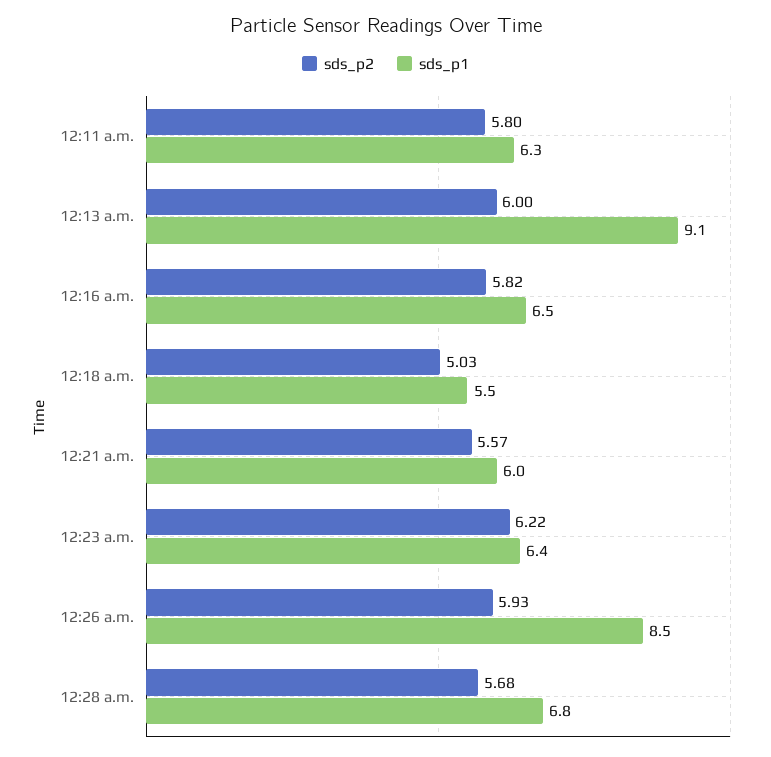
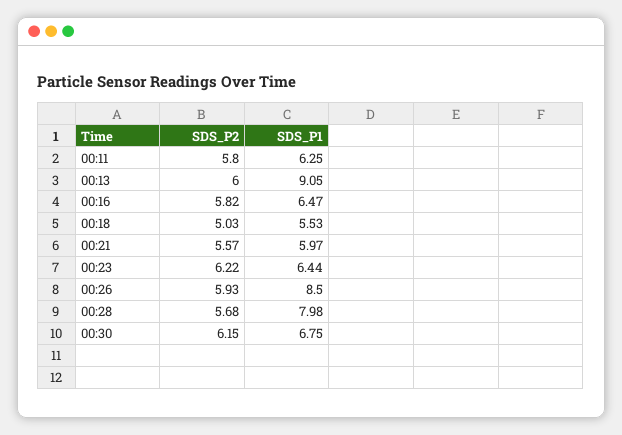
sds_p1, 12:28 a.m.: 6.8 -> 7.98
sds_p2, 00:30: none -> 6.15
sds_p1, 00:30: none -> 6.75

